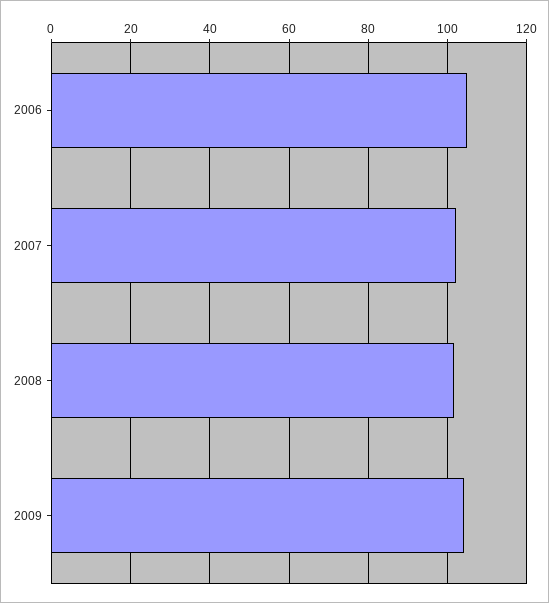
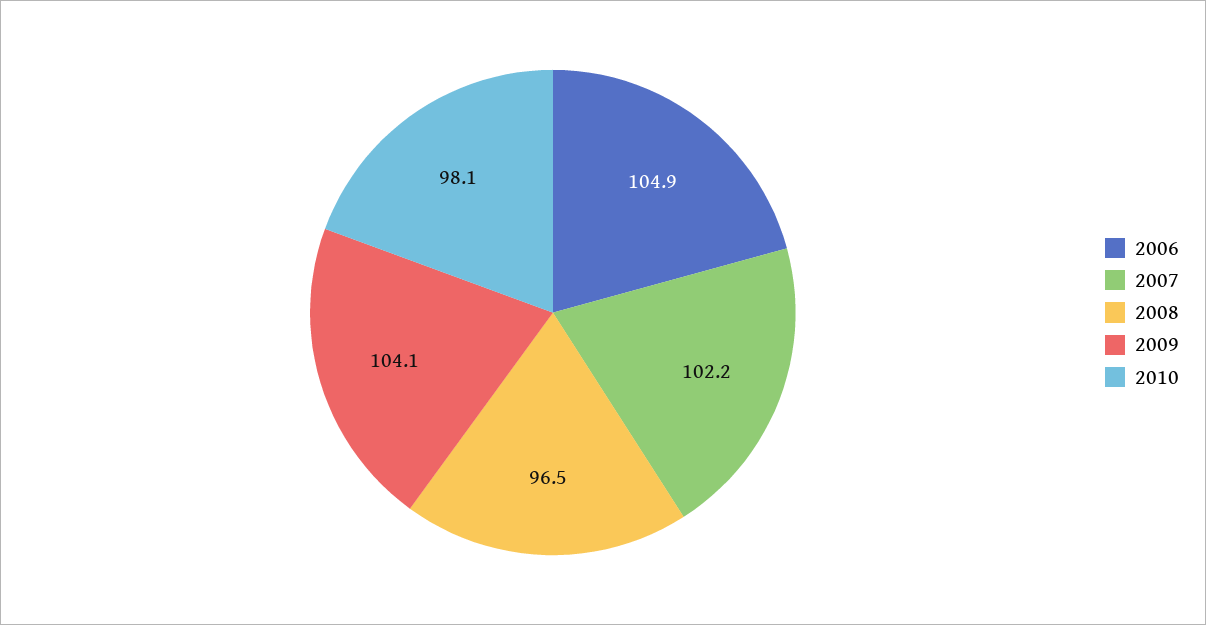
2008: 102 -> 96.5
2010: none -> 98.1

